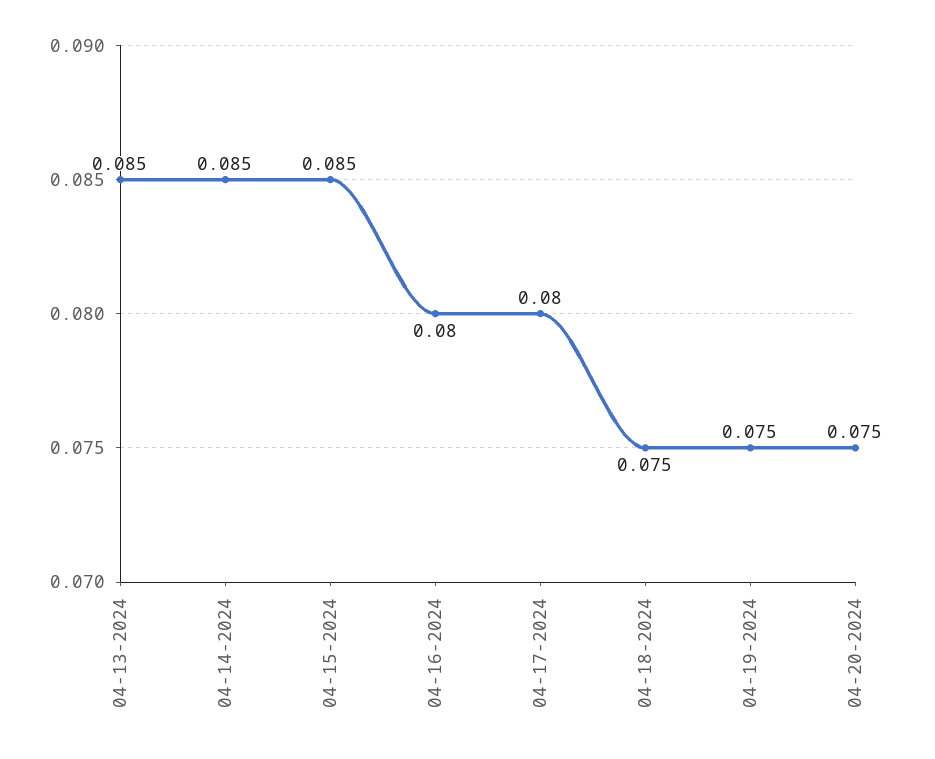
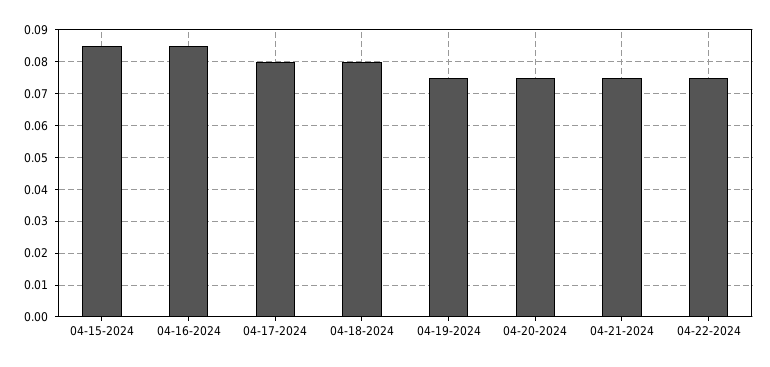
04-13-2024: 0.085 -> none
04-14-2024: 0.085 -> none
04-16-2024: 0.08 -> 0.085
04-18-2024: 0.075 -> 0.08
04-21-2024: none -> 0.075
04-22-2024: none -> 0.075

